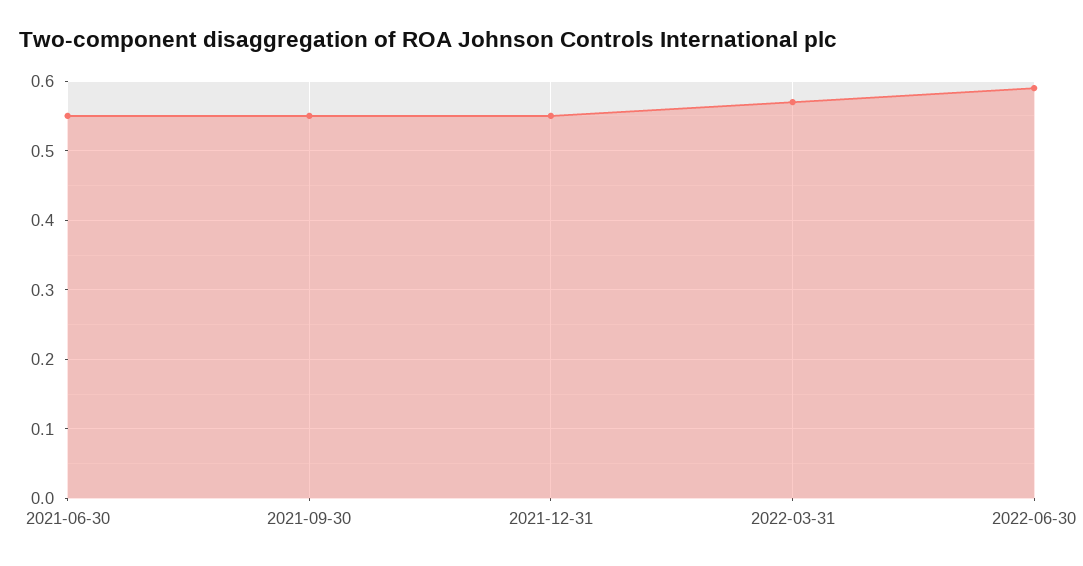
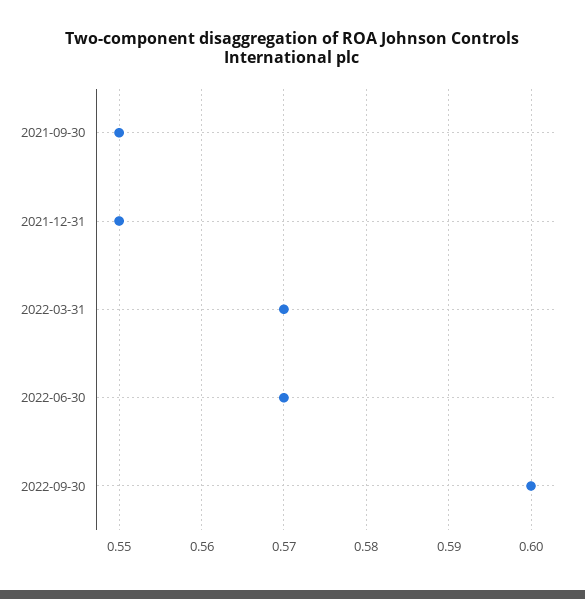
2021-06-30: 0.55 -> none
2022-06-30: 0.59 -> 0.57
2022-09-30: none -> 0.6

